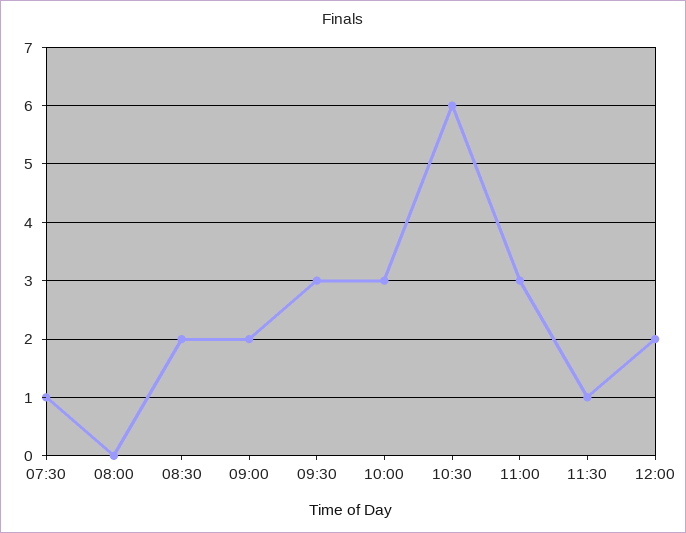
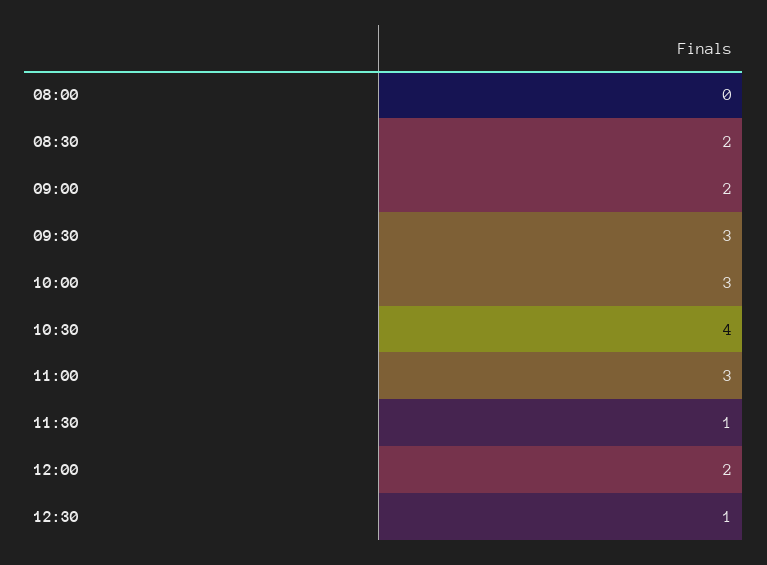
07:30: 1 -> none
10:30: 6 -> 4
12:30: none -> 1

